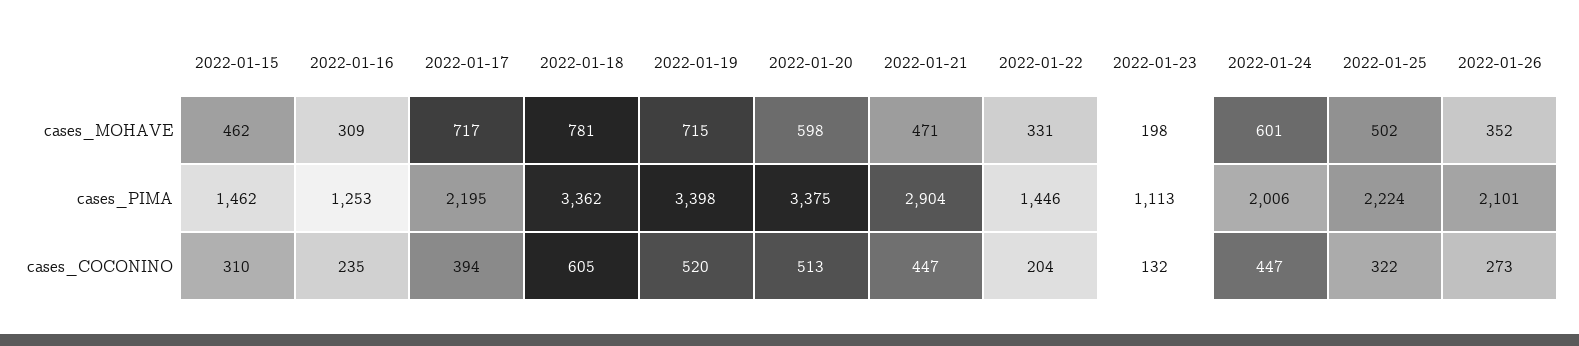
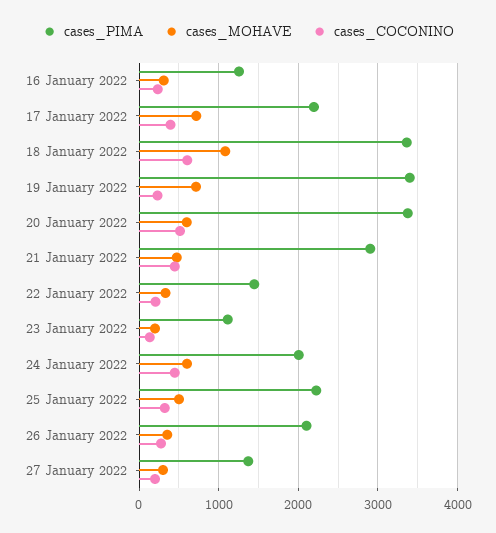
cases_MOHAVE, 2022-01-15: 462 -> none
cases_MOHAVE, 2022-01-18: 781 -> 1100
cases_PIMA, 2022-01-15: 1462 -> none
cases_COCONINO, 2022-01-15: 310 -> none
cases_COCONINO, 2022-01-19: 520 -> 200
cases_PIMA, 27 January 2022: none -> 1400
cases_MOHAVE, 27 January 2022: none -> 300
cases_COCONINO, 27 January 2022: none -> 200

